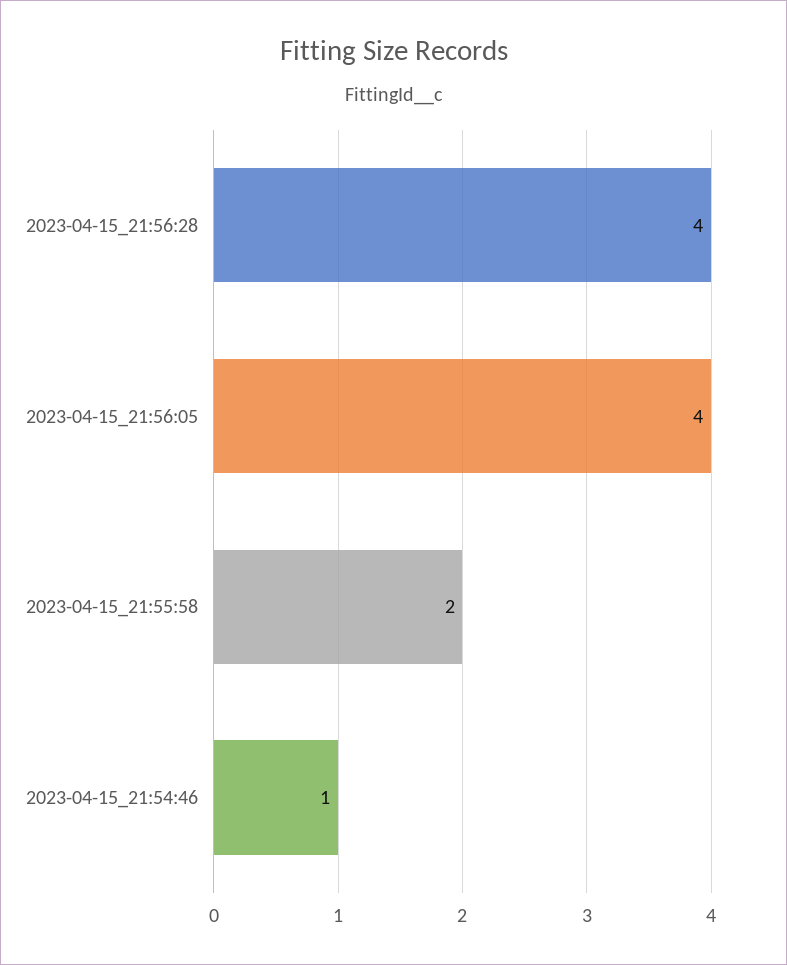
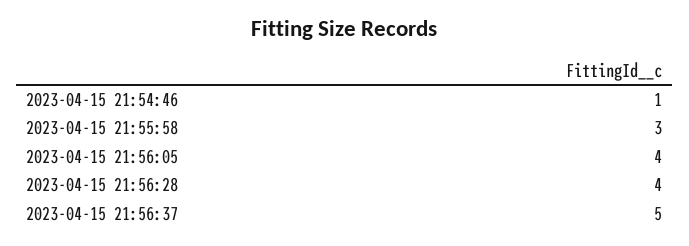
2023-04-15_21:55:58: 2 -> 3
2023-04-15 21:56:37: none -> 5

